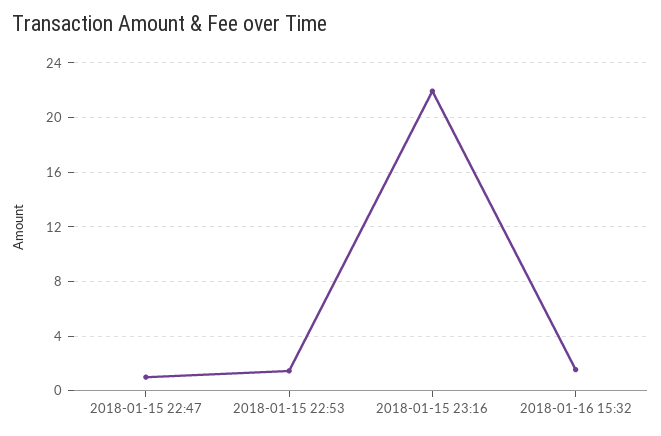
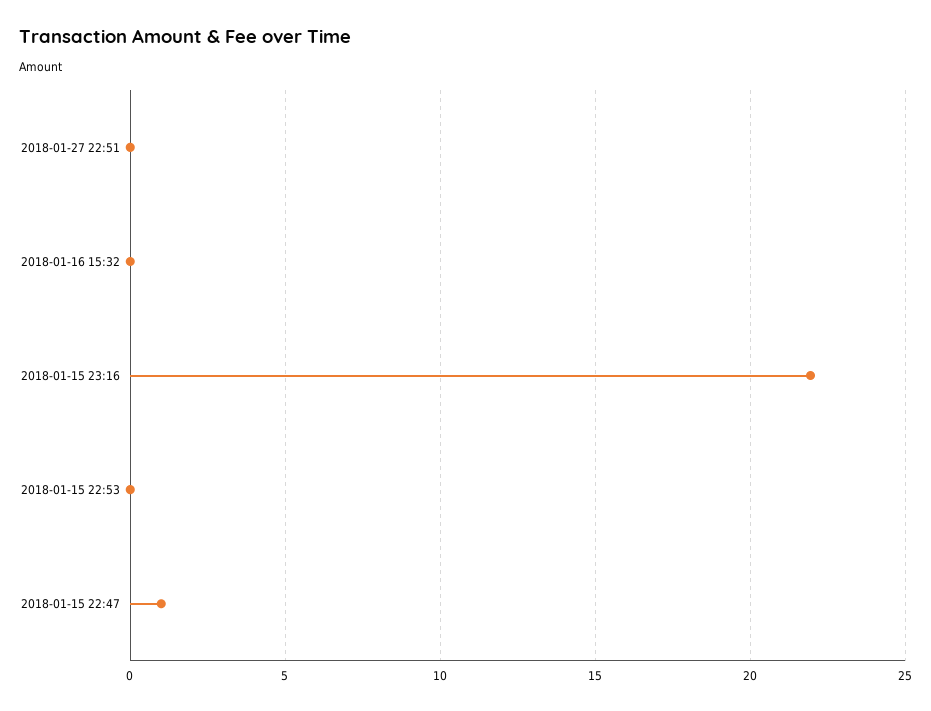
2018-01-15 22:53: 1.5 -> 0
2018-01-16 15:32: 1.5 -> 0
2018-01-27 22:51: none -> 0

